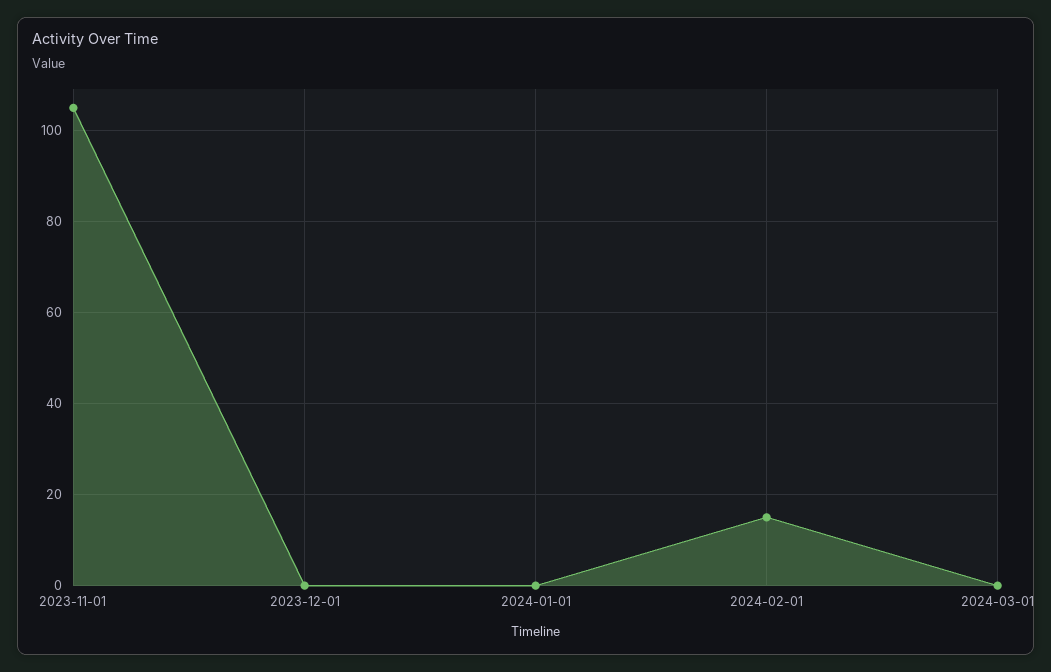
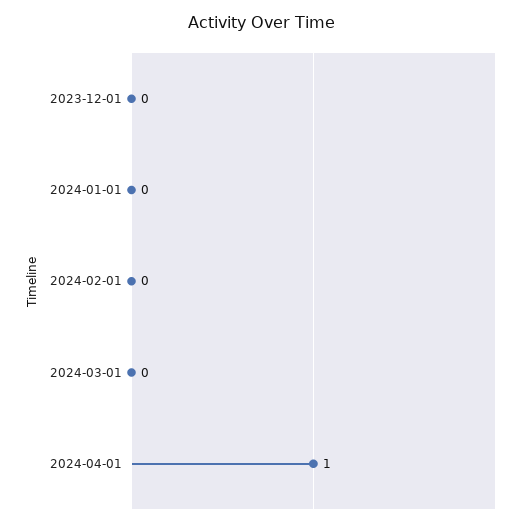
2023-11-01: 105 -> none
2024-02-01: 15 -> 0
2024-04-01: none -> 1

